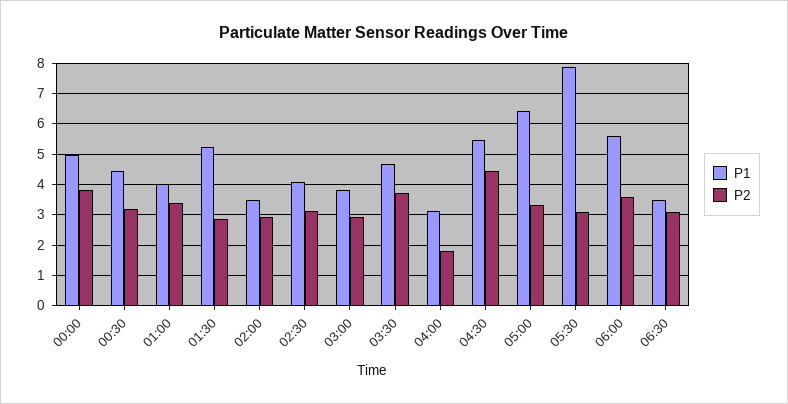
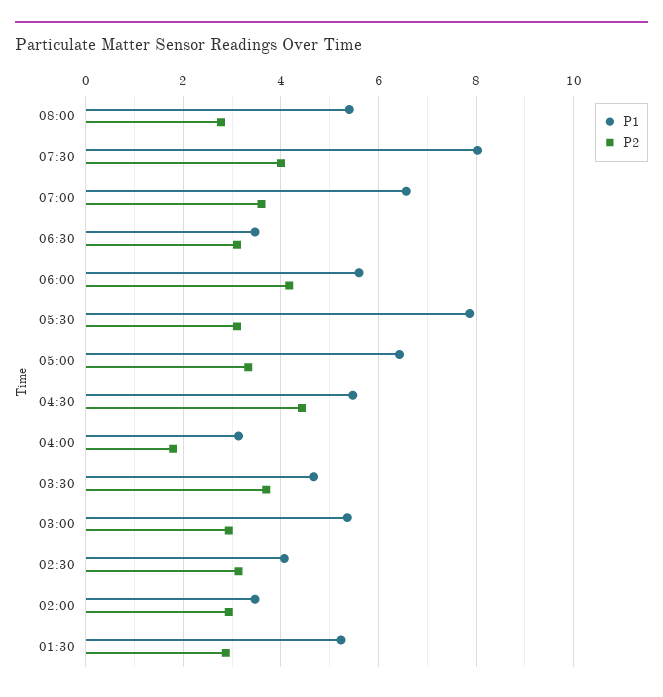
P1, 00:00: 5 -> none
P2, 00:00: 3.8 -> none
P1, 00:30: 4.4 -> none
P2, 00:30: 3.2 -> none
P1, 01:00: 4 -> none
P2, 01:00: 3.4 -> none
P1, 03:00: 3.8 -> 5.4
P2, 06:00: 3.6 -> 4.2
P1, 08:00: none -> 5.4
P2, 08:00: none -> 2.8
P1, 07:30: none -> 8
P2, 07:30: none -> 4
P1, 07:00: none -> 6.6
P2, 07:00: none -> 3.6

